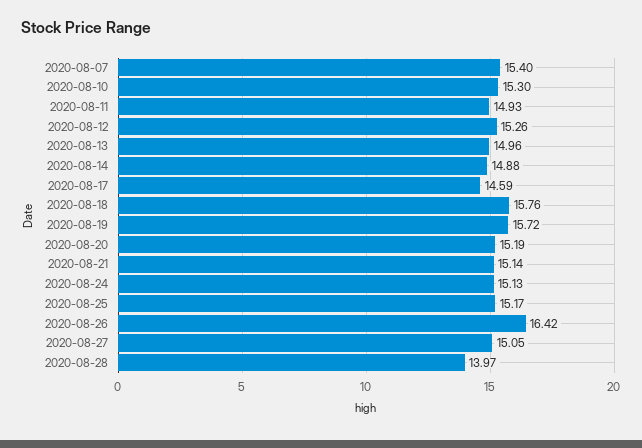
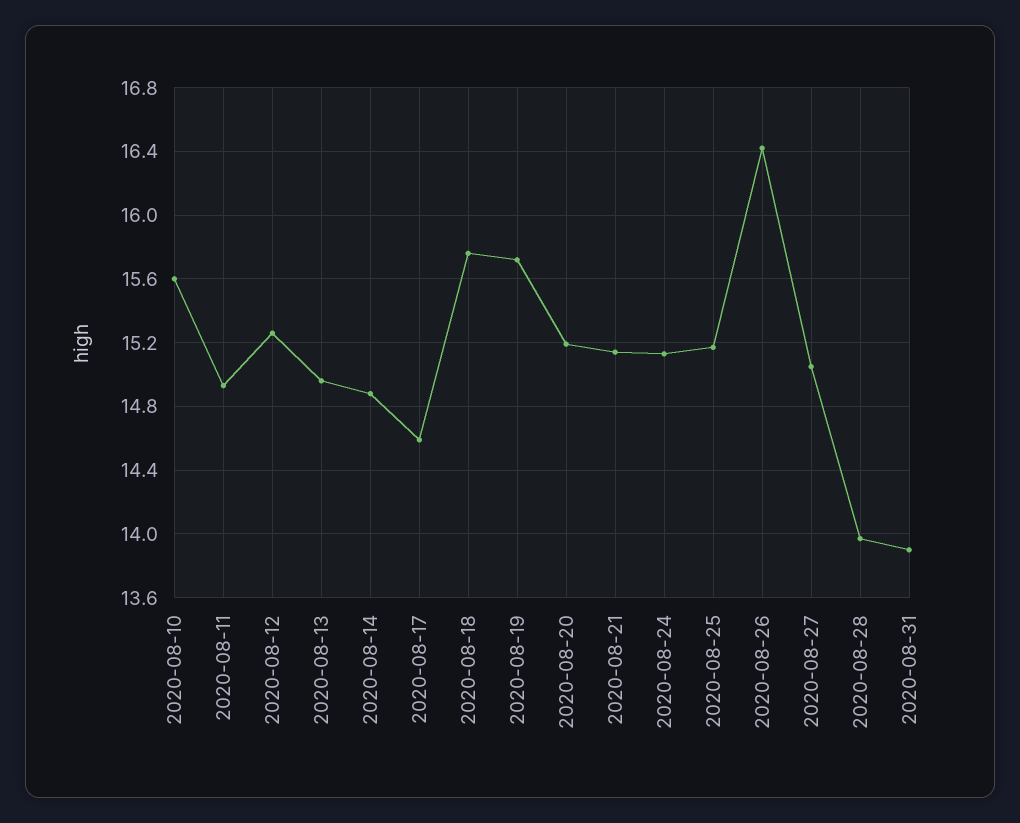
2020-08-07: 15.4 -> none
2020-08-10: 15.3 -> 15.6
2020-08-31: none -> 13.9

